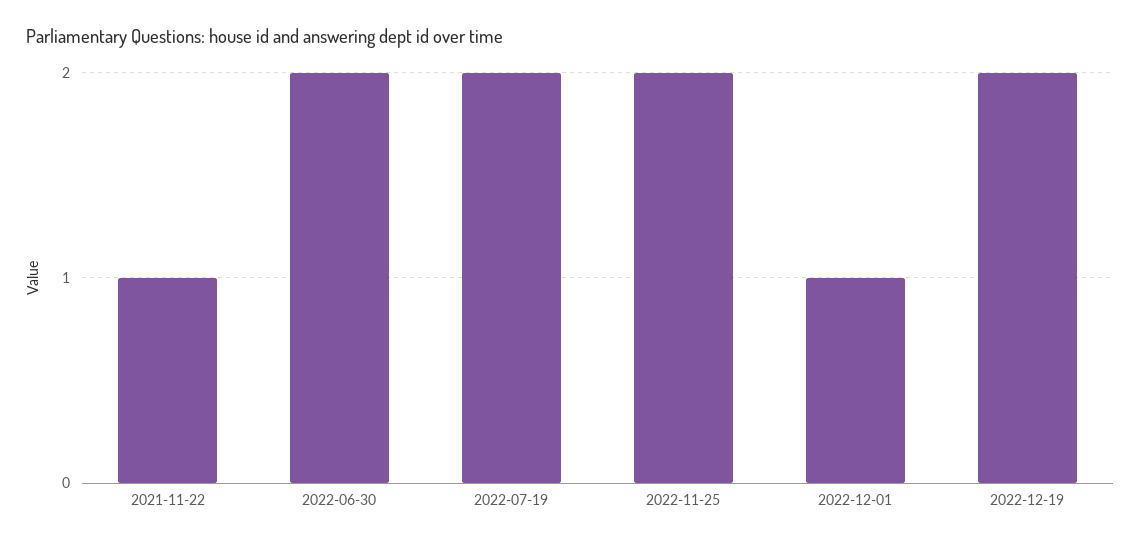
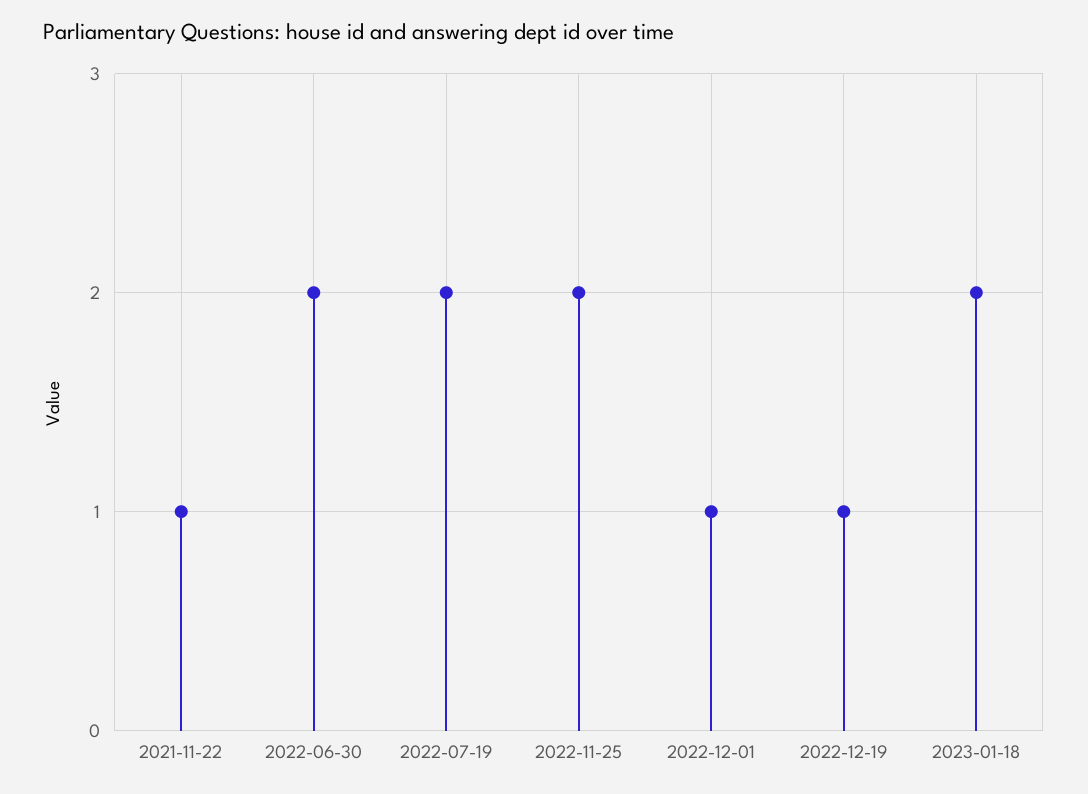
2022-12-19: 2 -> 1
2023-01-18: none -> 2

